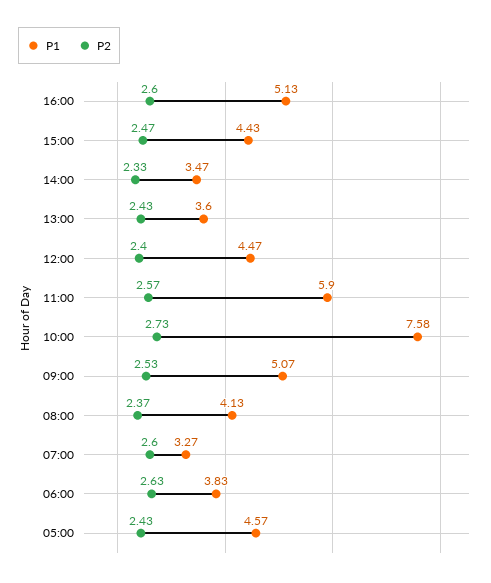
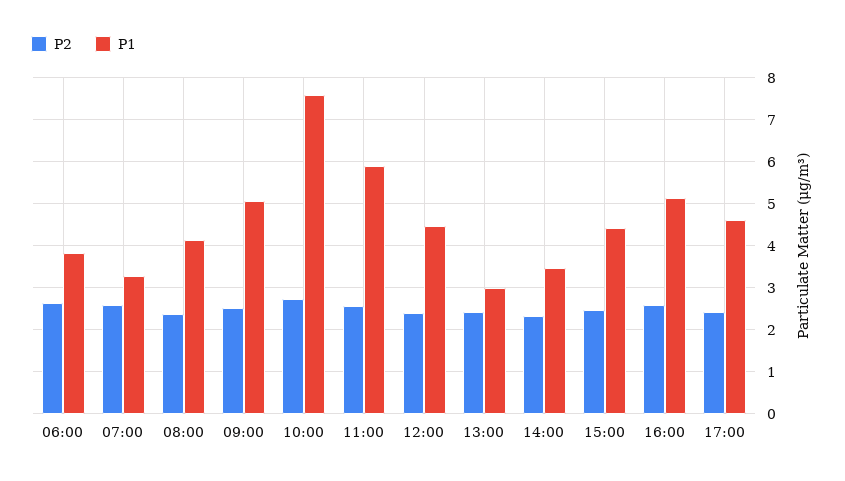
P1, 13:00: 3.6 -> 3
P1, 05:00: 4.57 -> none
P2, 05:00: 2.43 -> none
P2, 17:00: none -> 2.4
P1, 17:00: none -> 4.6

